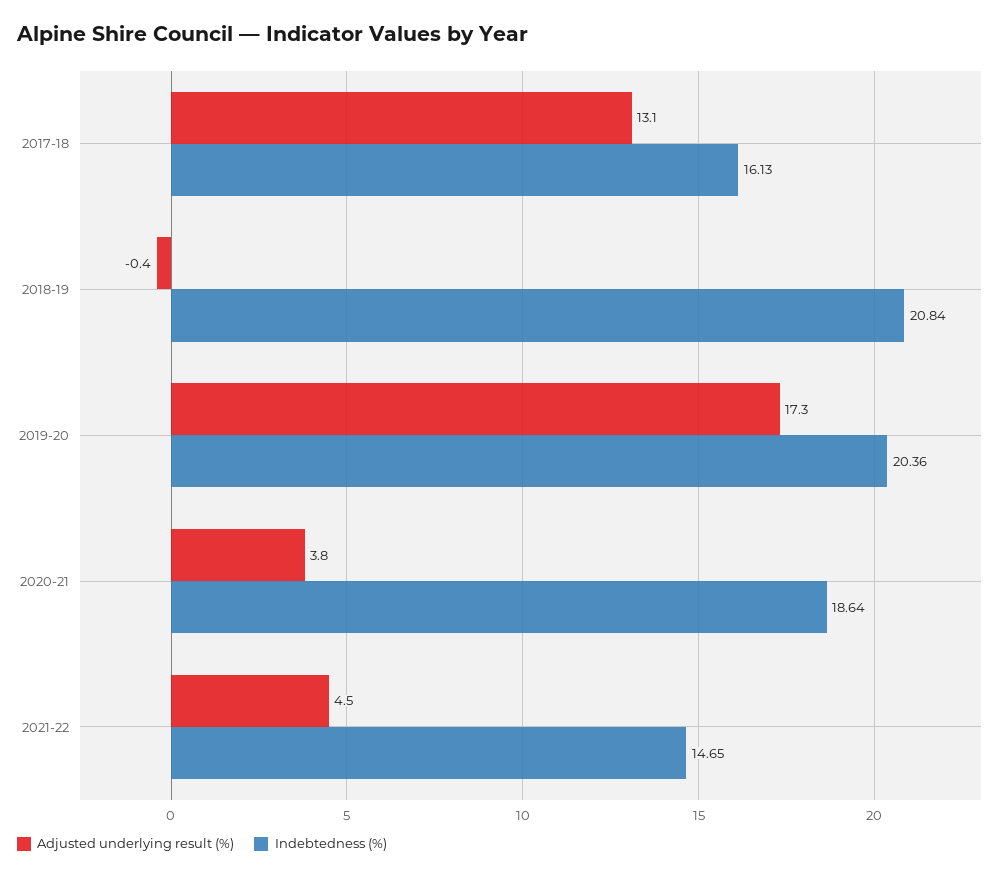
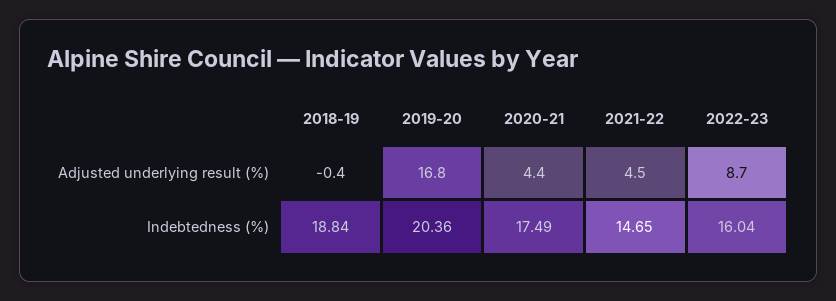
Adjusted underlying result (%), 2017-18: 13.1 -> none
Indebtedness (%), 2017-18: 16.13 -> none
Indebtedness (%), 2018-19: 20.84 -> 18.84
Adjusted underlying result (%), 2019-20: 17.3 -> 16.8
Adjusted underlying result (%), 2020-21: 3.8 -> 4.4
Indebtedness (%), 2020-21: 18.64 -> 17.49
Adjusted underlying result (%), 2022-23: none -> 8.7
Indebtedness (%), 2022-23: none -> 16.04

